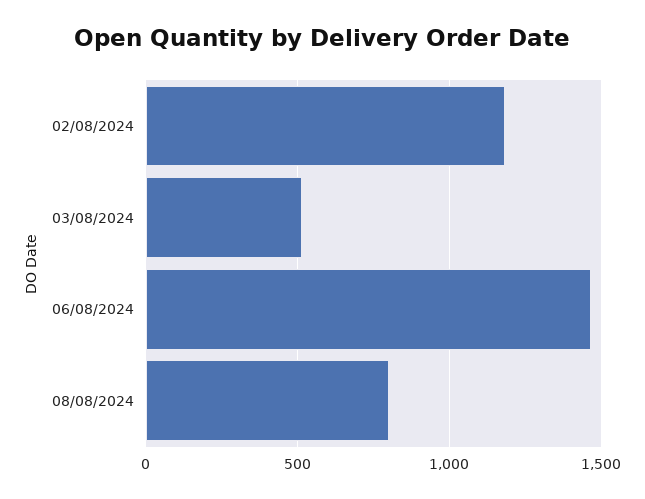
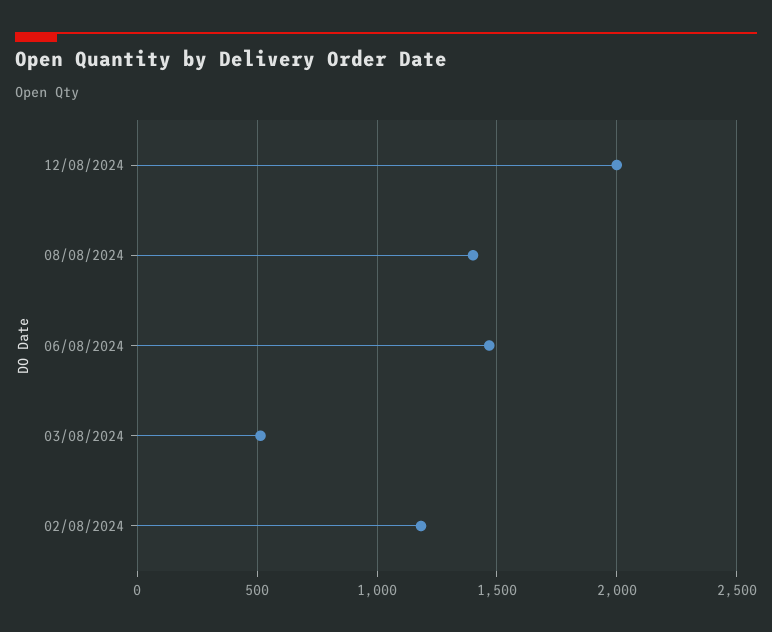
08/08/2024: 800 -> 1400
12/08/2024: none -> 2000

